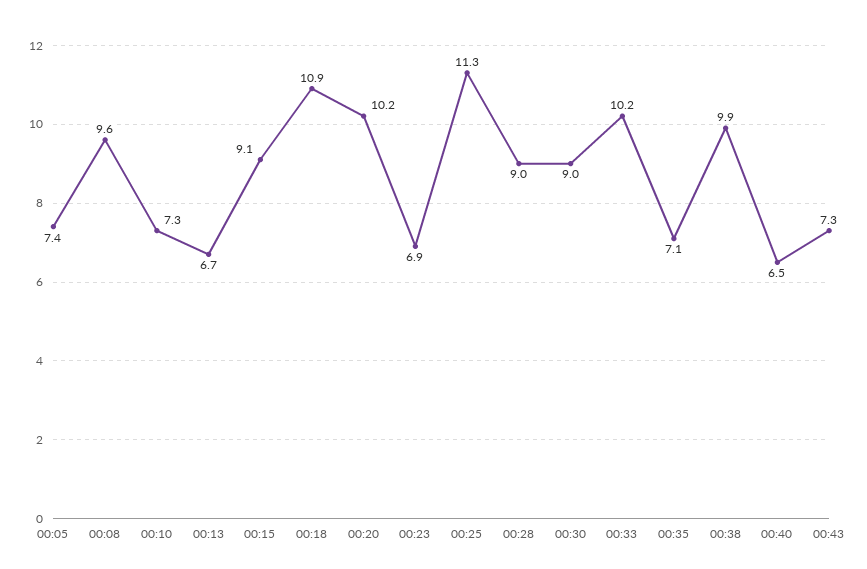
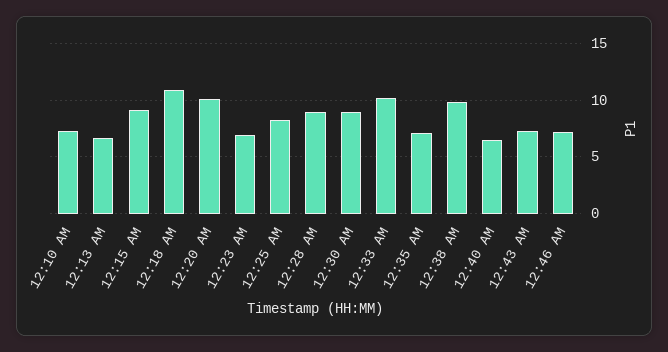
00:05: 7.4 -> none
00:08: 9.6 -> none
00:25: 11.3 -> 8
12:46 AM: none -> 7

